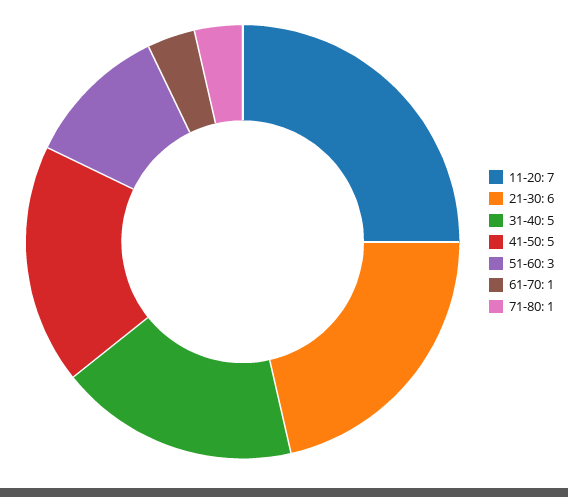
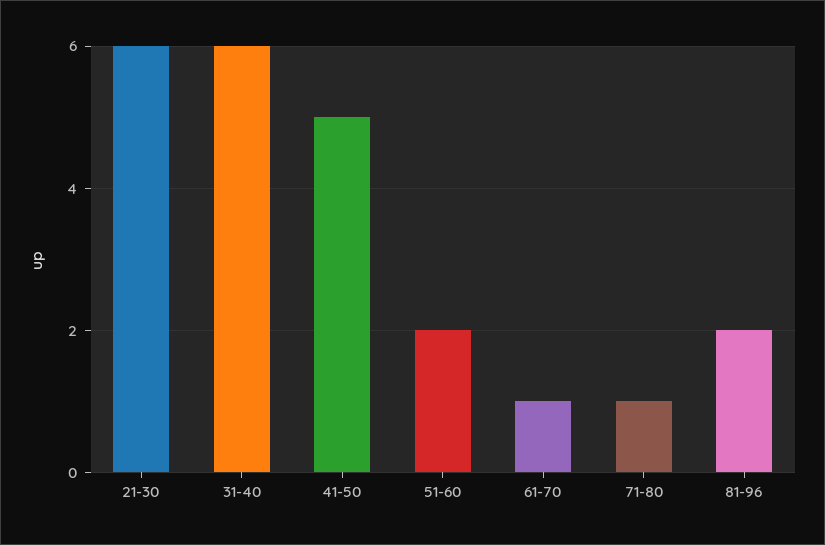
11-20: 7 -> none
31-40: 5 -> 6
51-60: 3 -> 2
81-96: none -> 2

